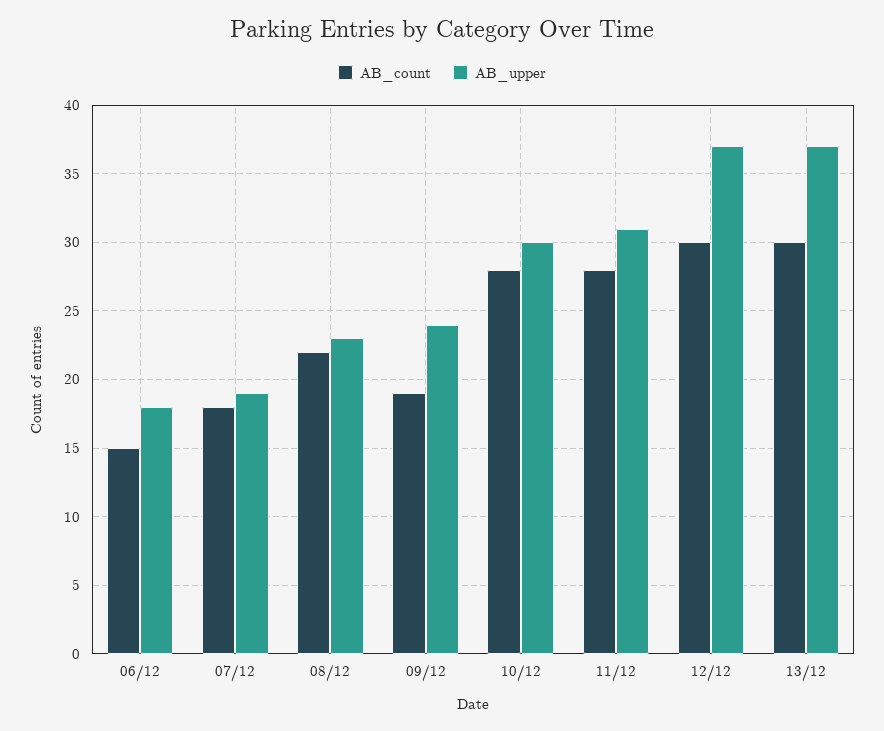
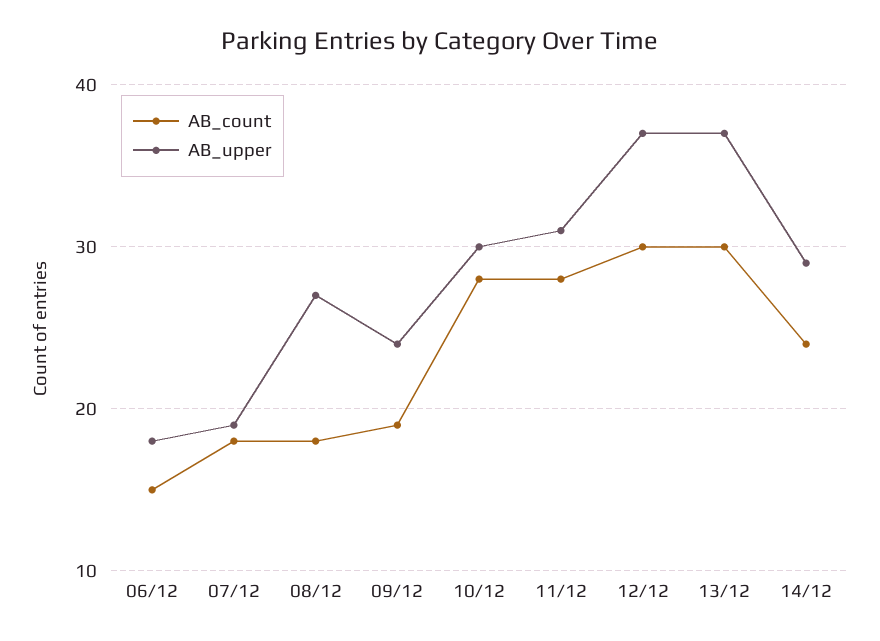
AB_count, 08/12: 22 -> 18
AB_upper, 08/12: 23 -> 27
AB_count, 14/12: none -> 24
AB_upper, 14/12: none -> 29

